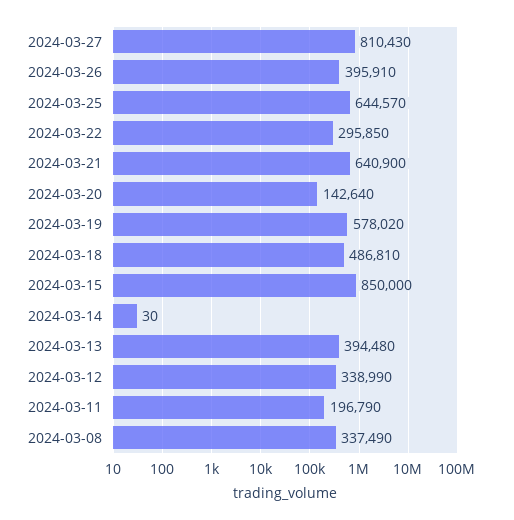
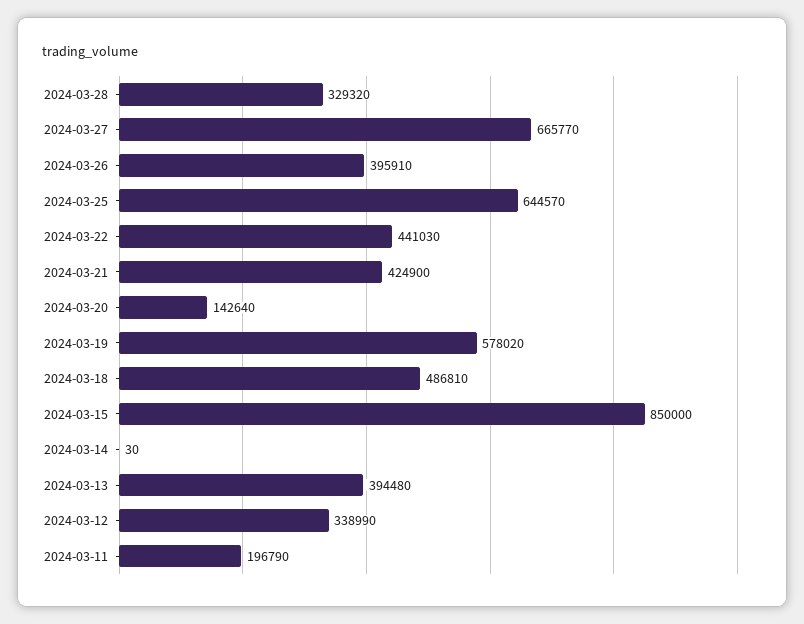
2024-03-27: 810430 -> 665770
2024-03-22: 295850 -> 441030
2024-03-21: 640900 -> 424900
2024-03-08: 337490 -> none
2024-03-28: none -> 329320

